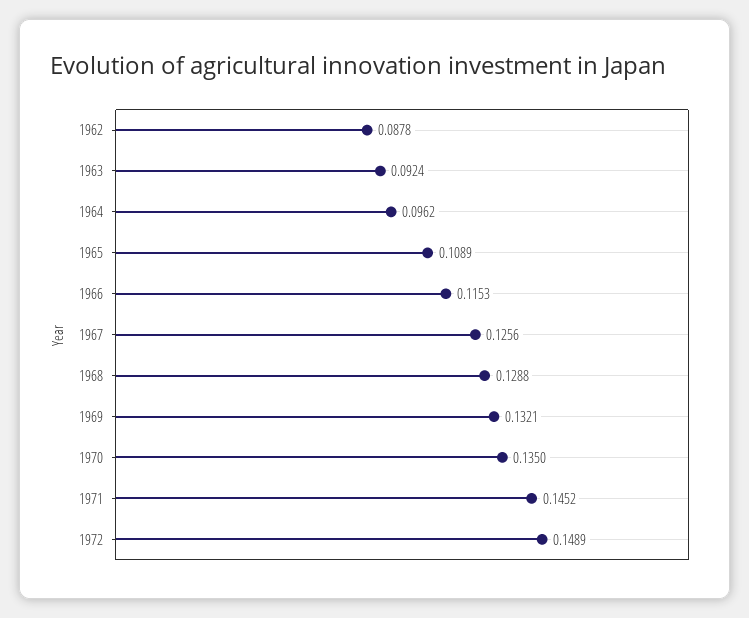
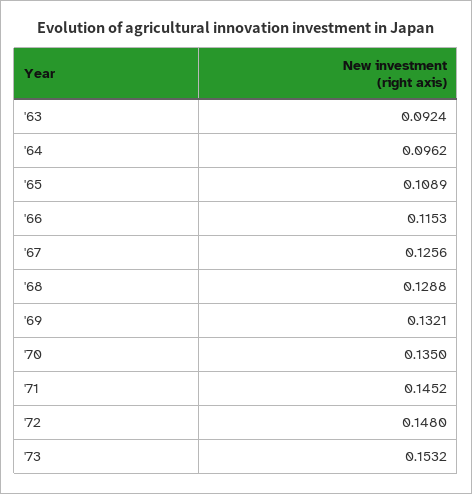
1962: 0.0878 -> none
1972: 0.1489 -> 0.148
'73: none -> 0.1532

